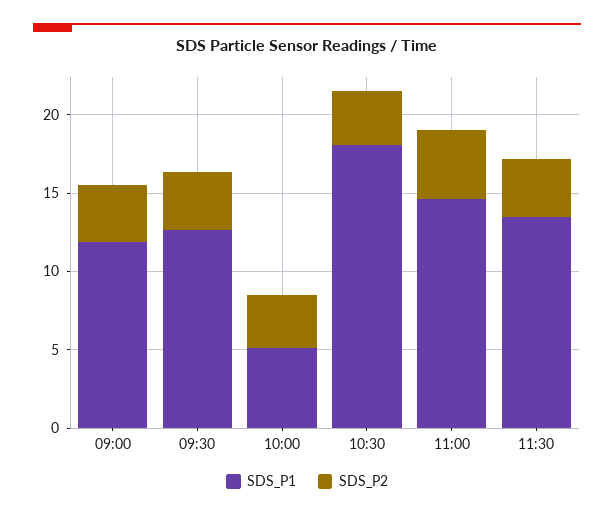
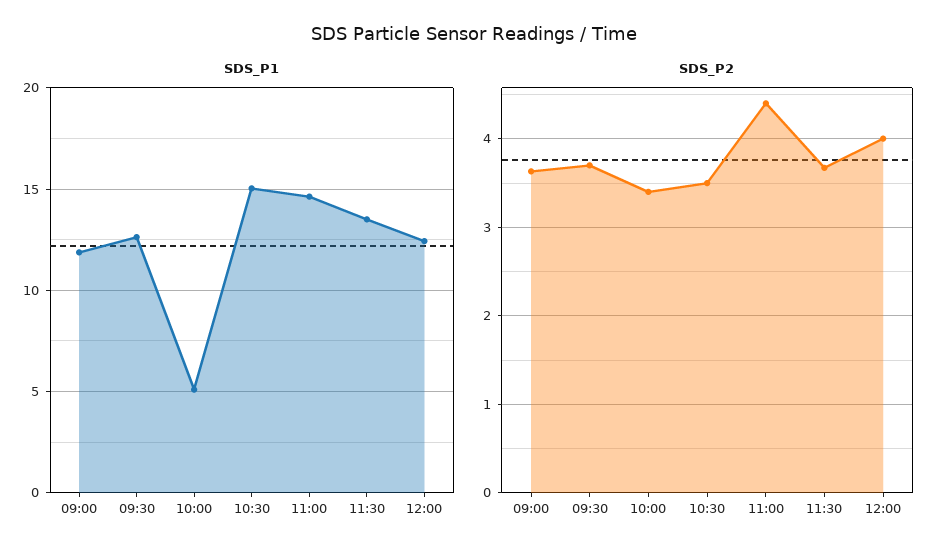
SDS_P1, 10:30: 18 -> 15
SDS_P1, 12:00: none -> 12.5
SDS_P2, 12:00: none -> 4

